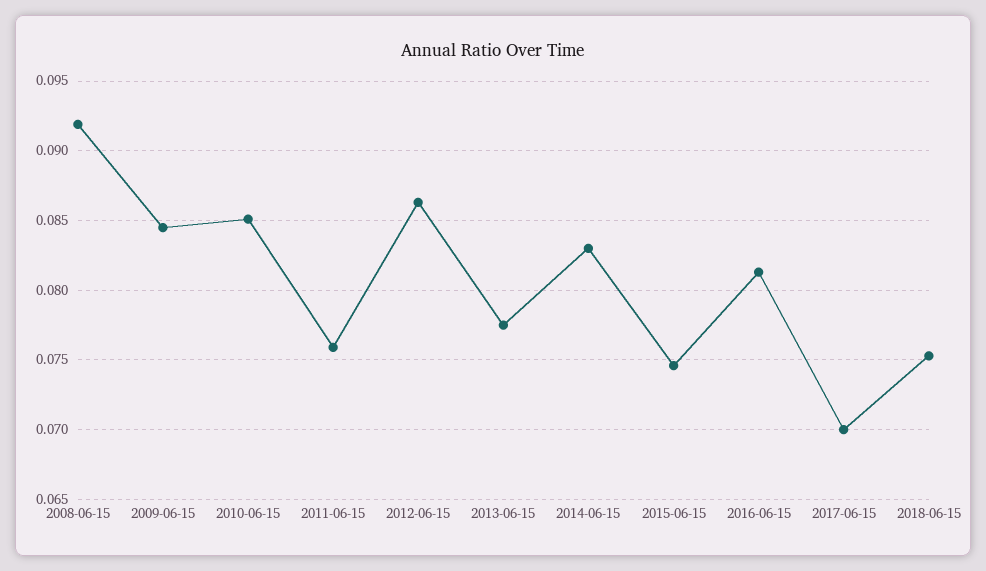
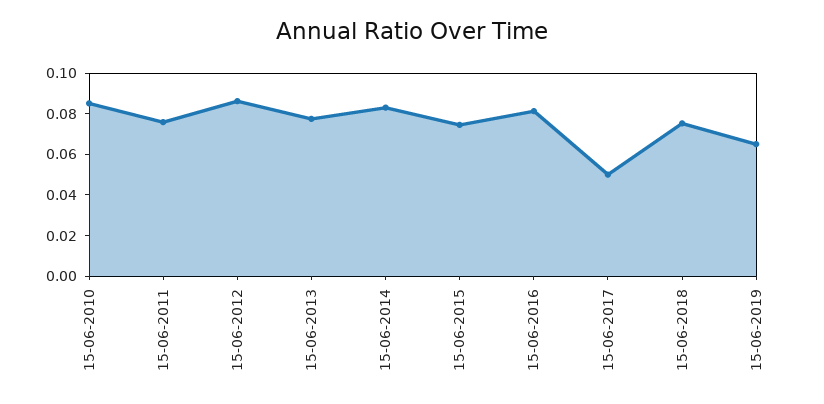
2008-06-15: 0.092 -> none
2009-06-15: 0.0845 -> none
2017-06-15: 0.07 -> 0.05
15-06-2019: none -> 0.065

